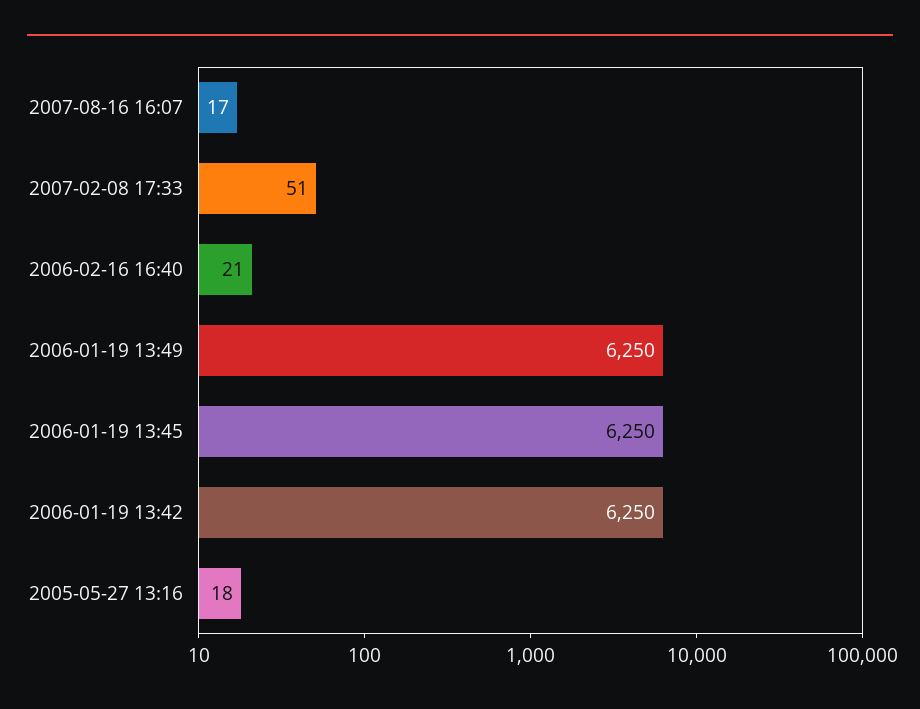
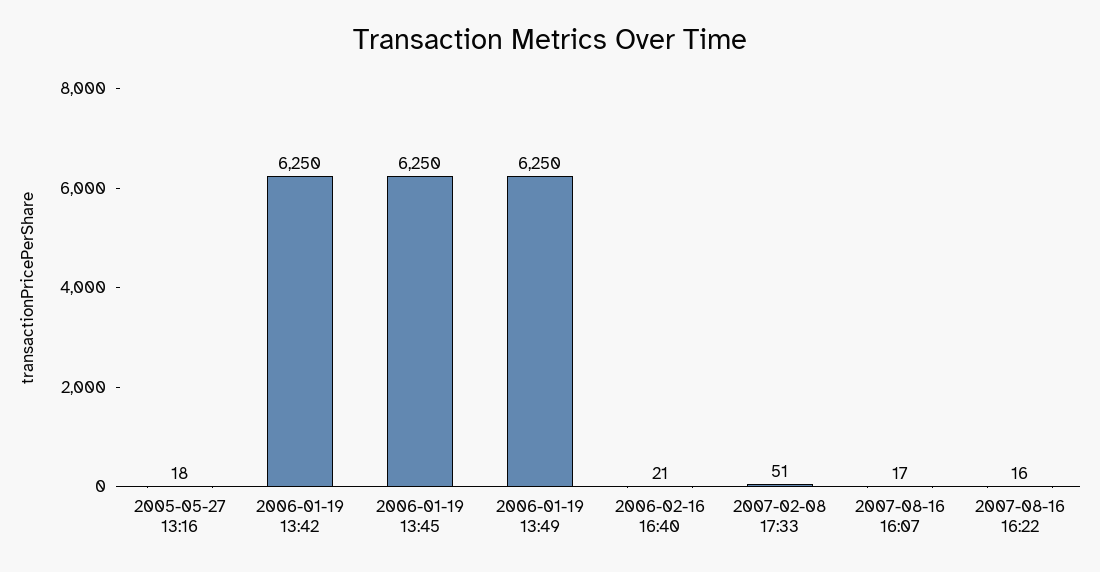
2007-08-16 16:22: none -> 16

